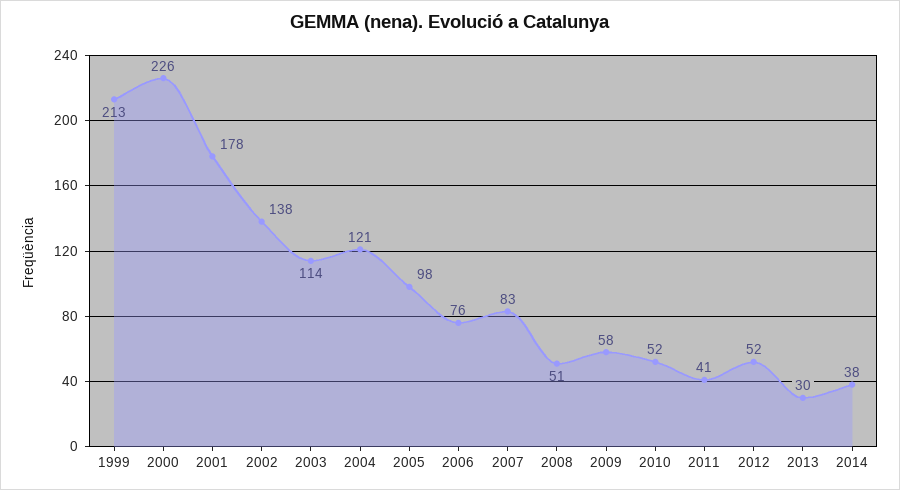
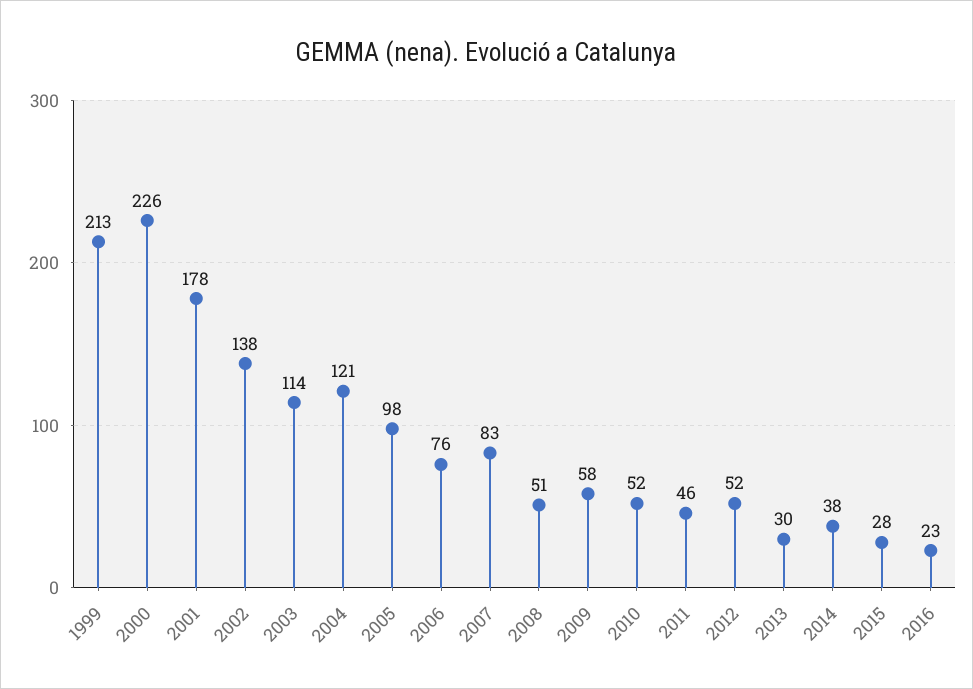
2011: 41 -> 46
2015: none -> 28
2016: none -> 23

